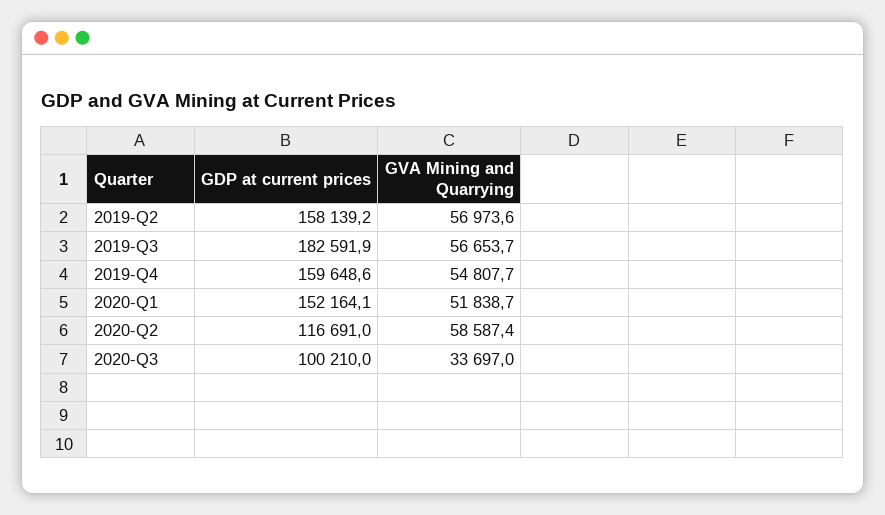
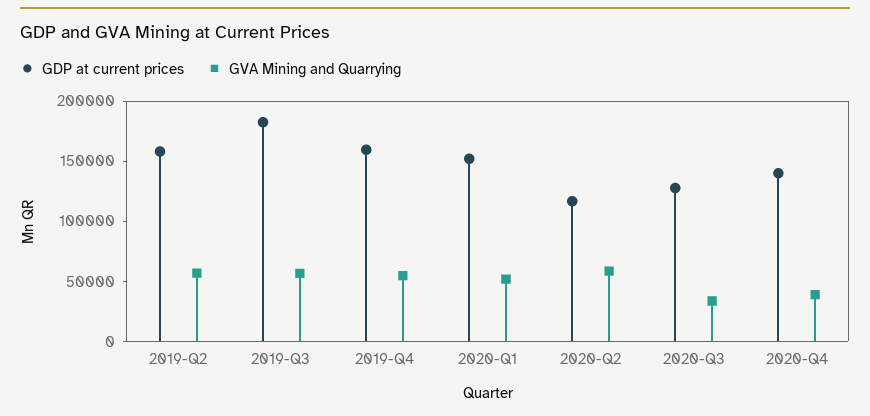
GDP at current prices, 2020-Q3: 100210 -> 130000
GDP at current prices, 2020-Q4: none -> 140000
GVA Mining and Quarrying, 2020-Q4: none -> 40000

